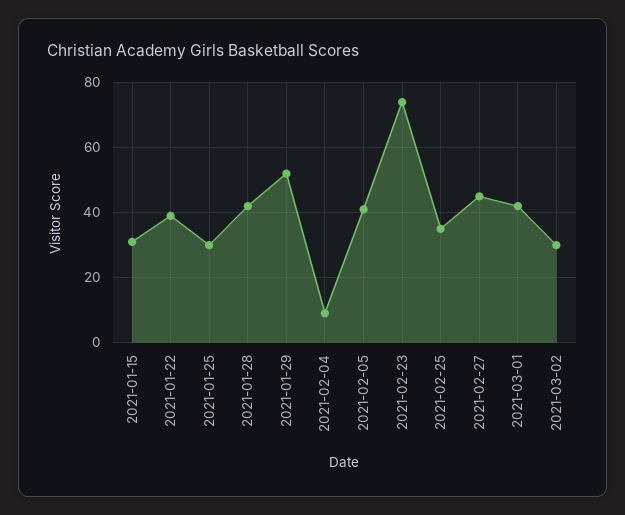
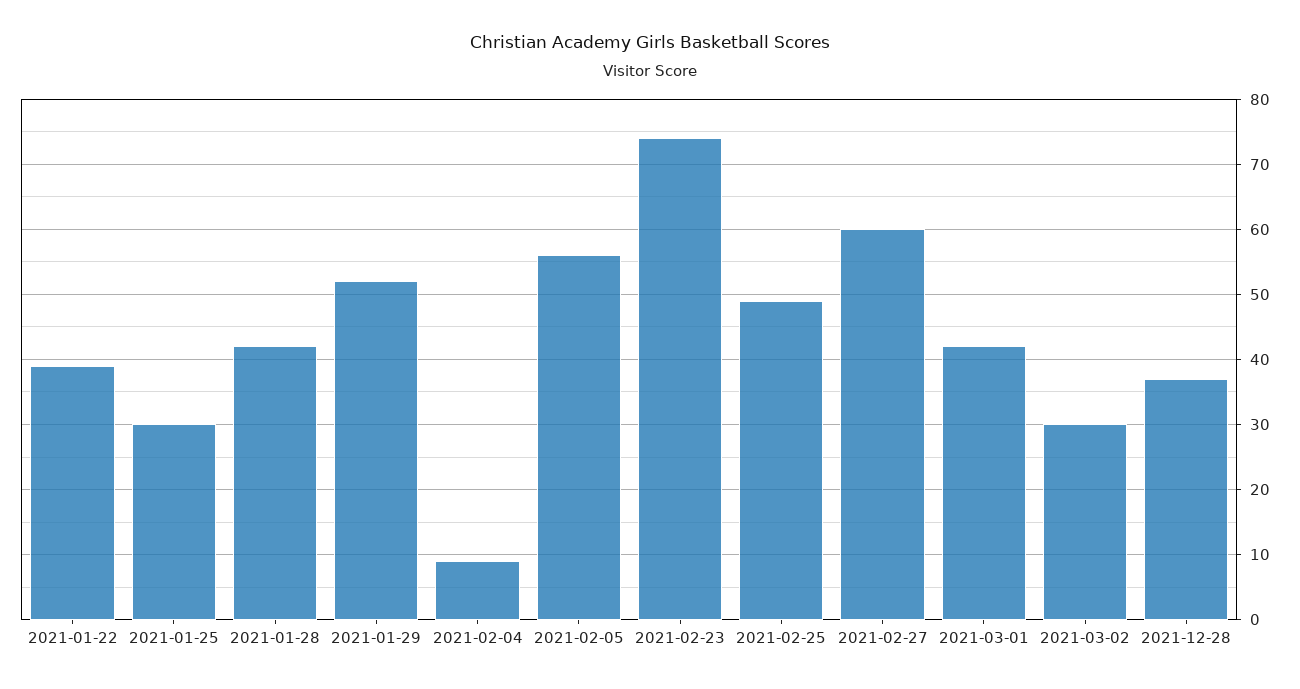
2021-01-15: 30 -> none
2021-02-05: 40 -> 56
2021-02-25: 35 -> 49
2021-02-27: 45 -> 60
2021-12-28: none -> 37

